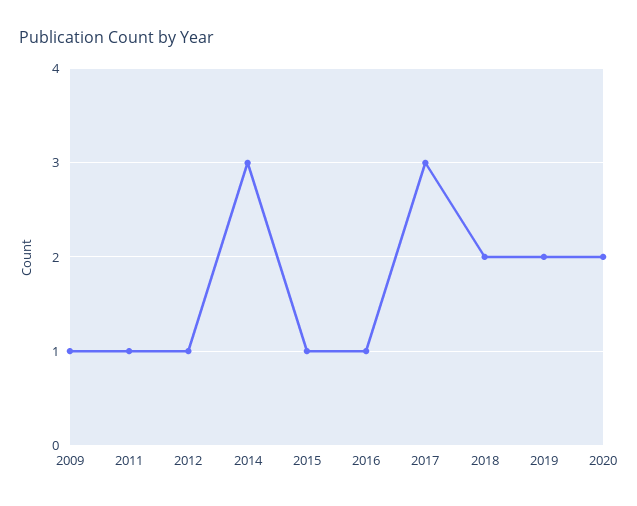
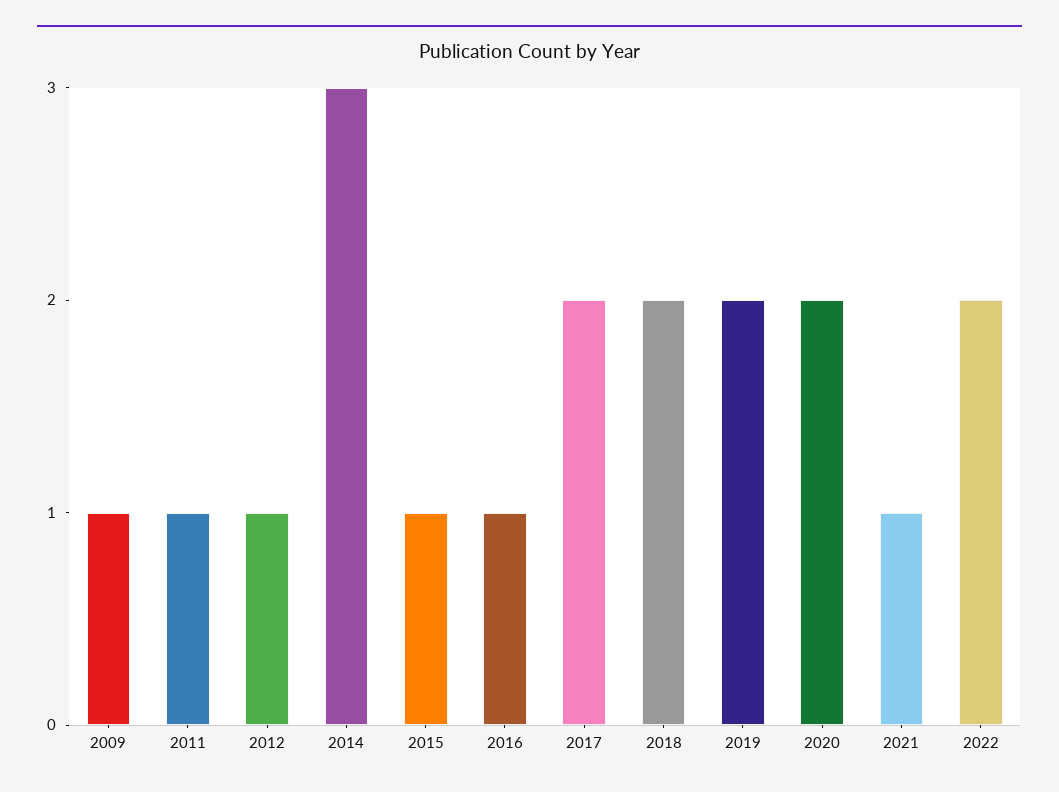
2017: 3 -> 2
2021: none -> 1
2022: none -> 2

